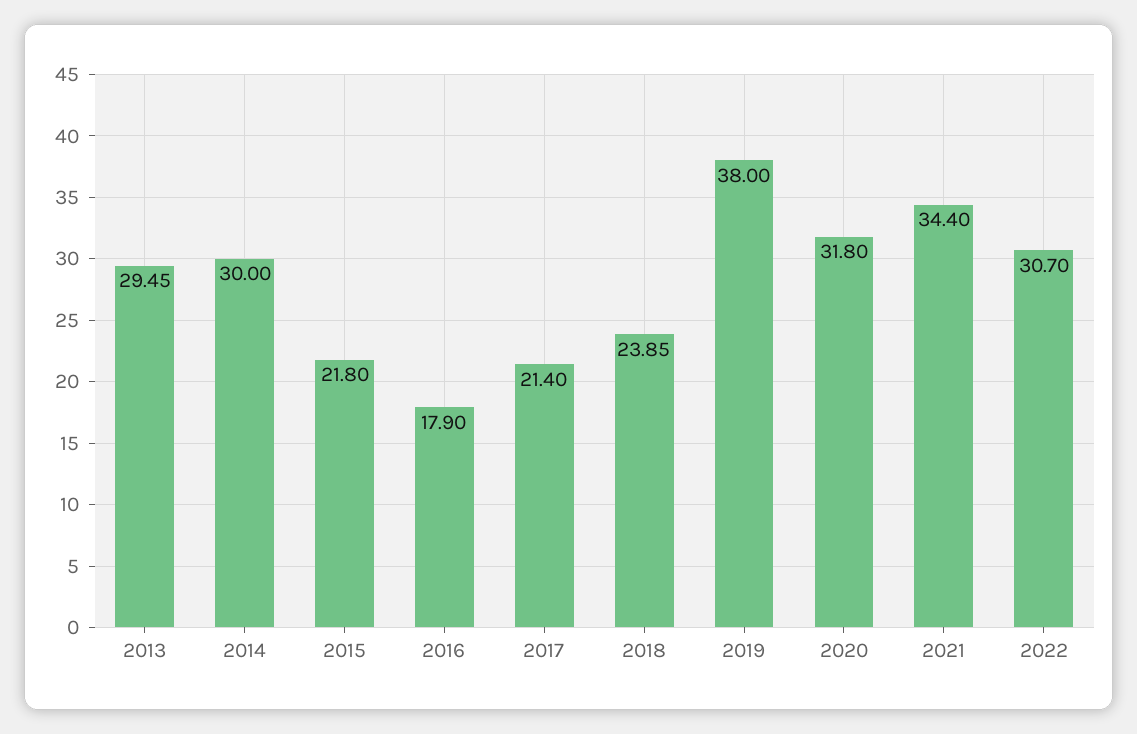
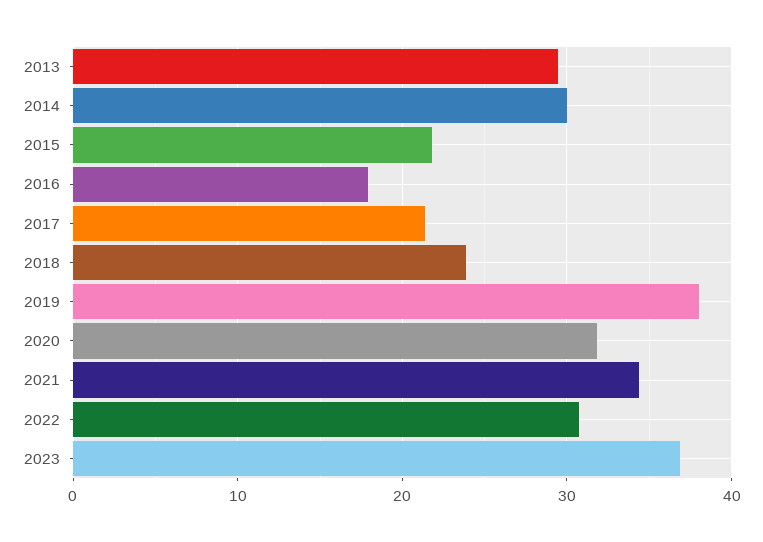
2023: none -> 37

